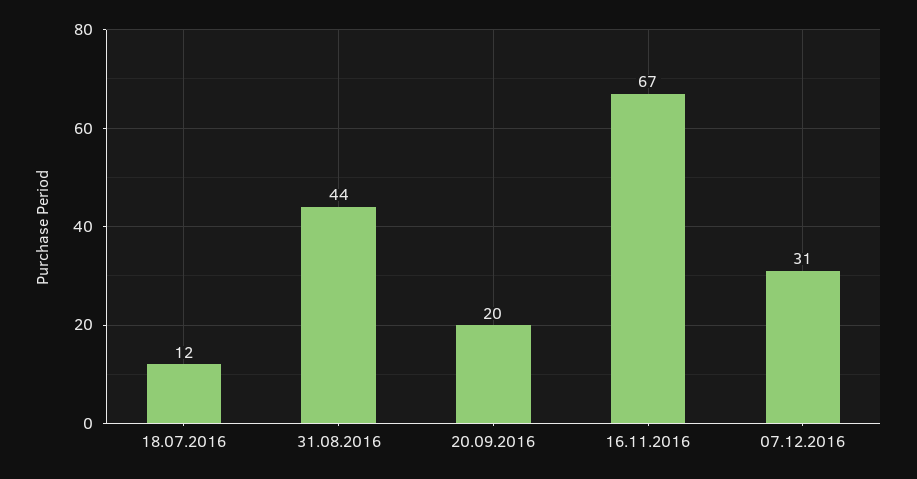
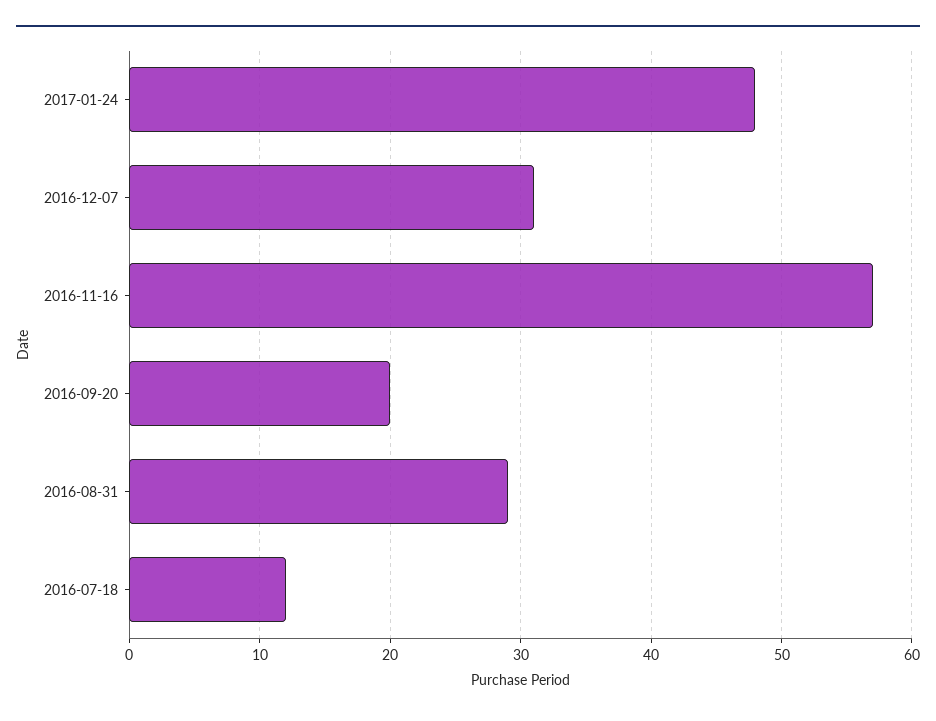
31.08.2016: 44 -> 29
16.11.2016: 67 -> 57
2017-01-24: none -> 48

